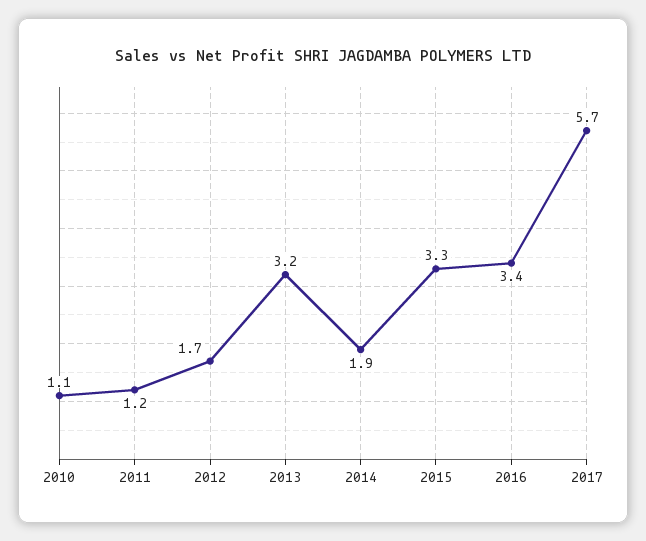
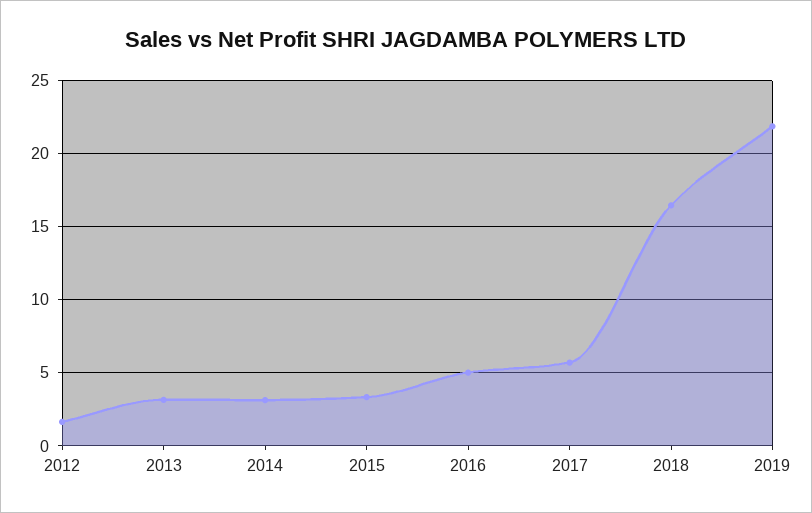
2010: 1.1 -> none
2011: 1.2 -> none
2014: 1.9 -> 3
2016: 3.4 -> 5
2018: none -> 16.5
2019: none -> 22

